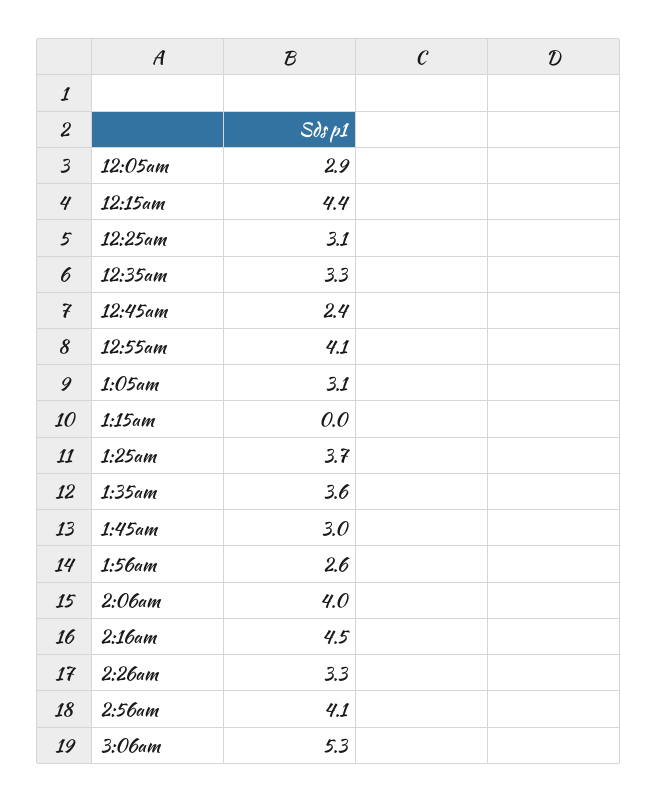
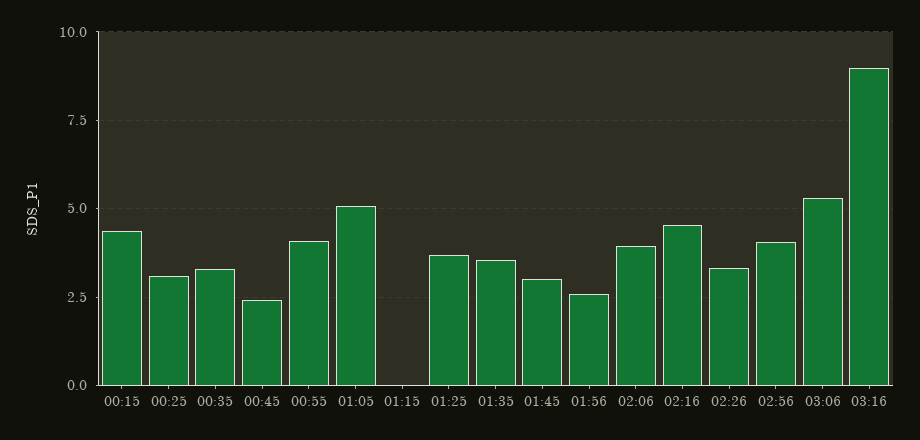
12:05am: 2.9 -> none
1:05am: 3.1 -> 5
03:16: none -> 9

